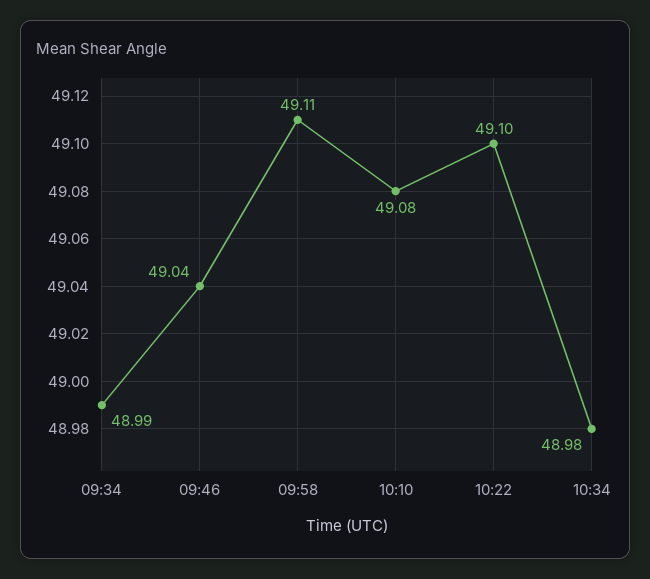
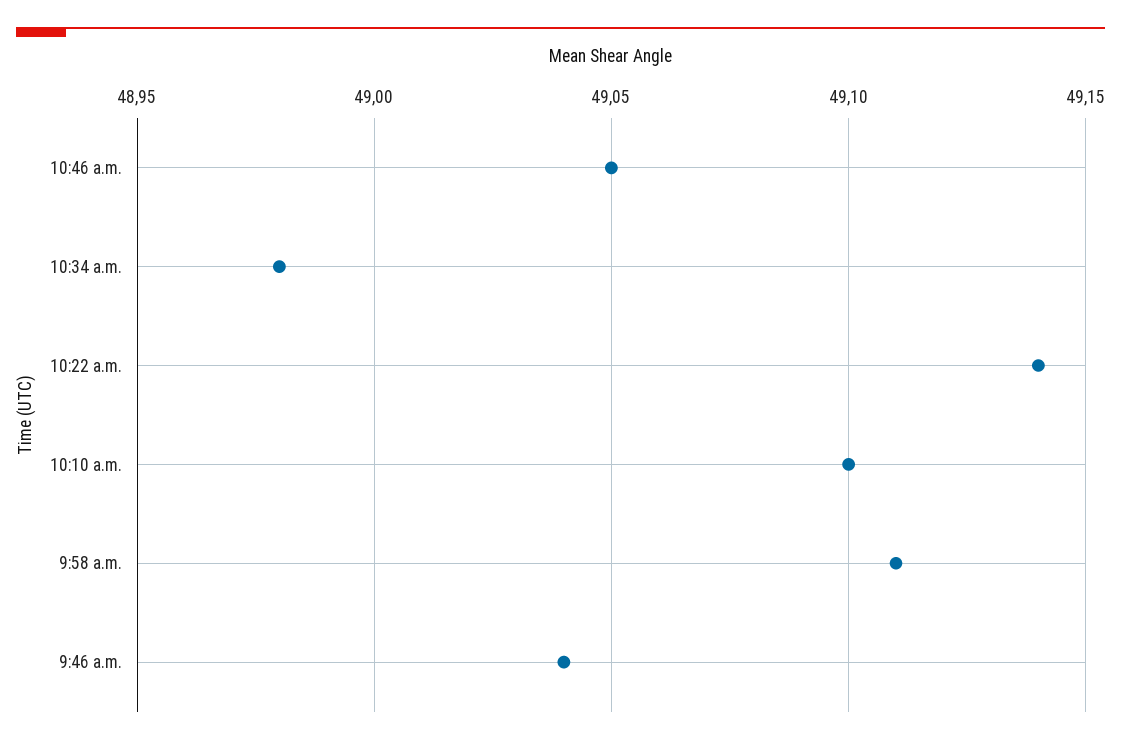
09:34: 48.99 -> none
10:10: 49.08 -> 49.1
10:22: 49.1 -> 49.14
10:46 a.m.: none -> 49.05

